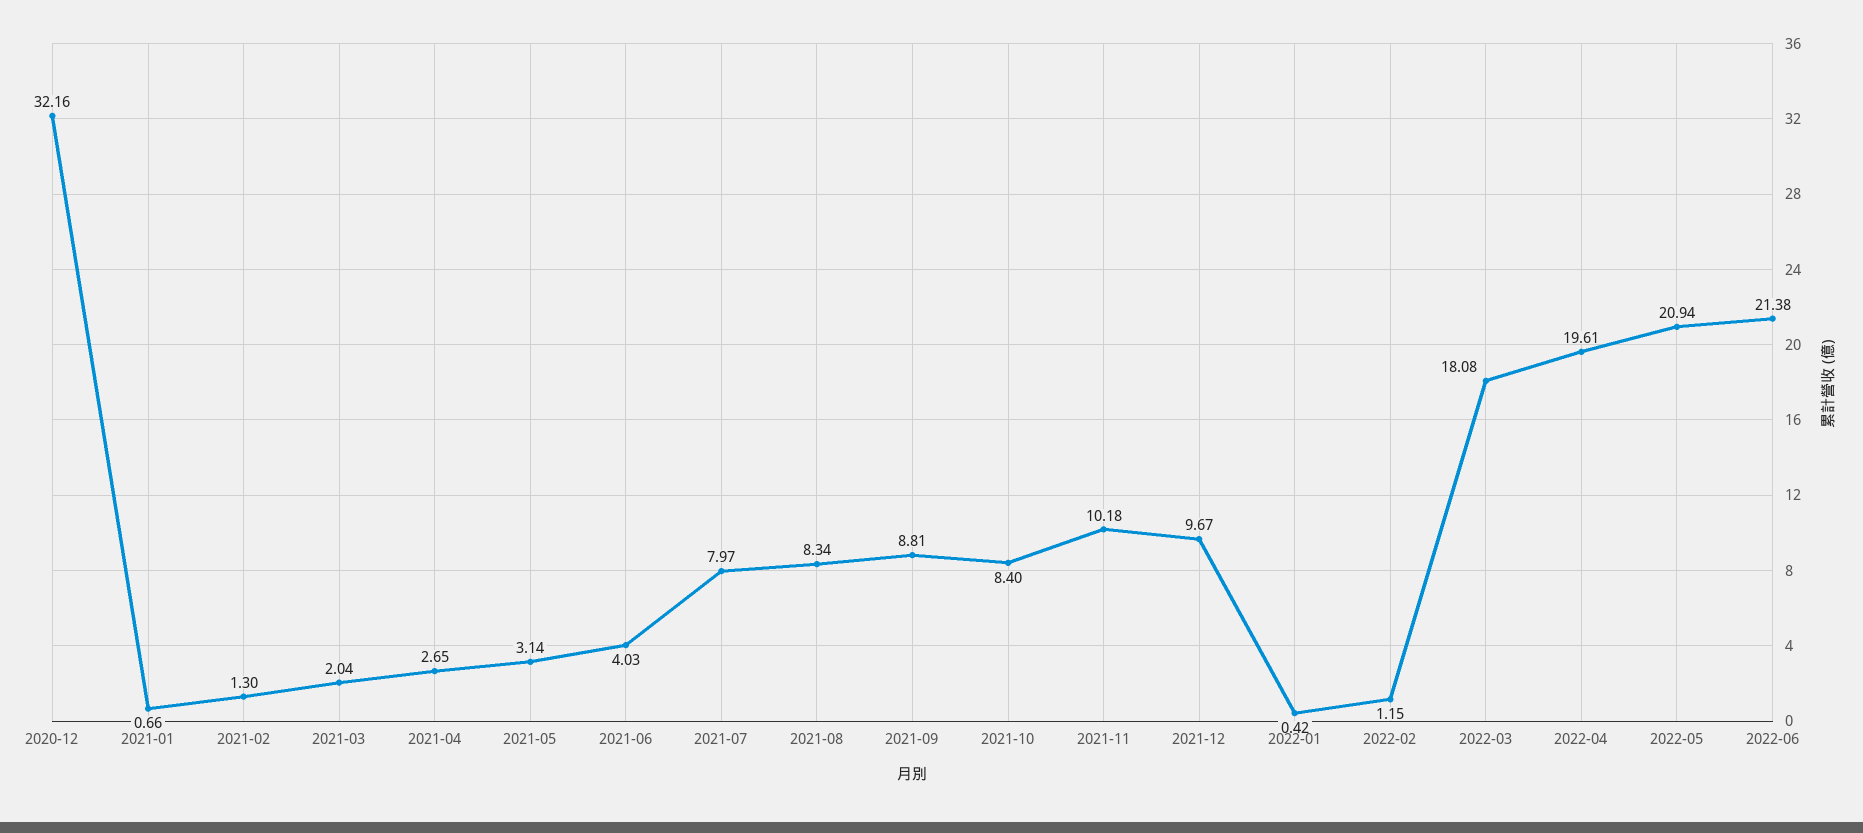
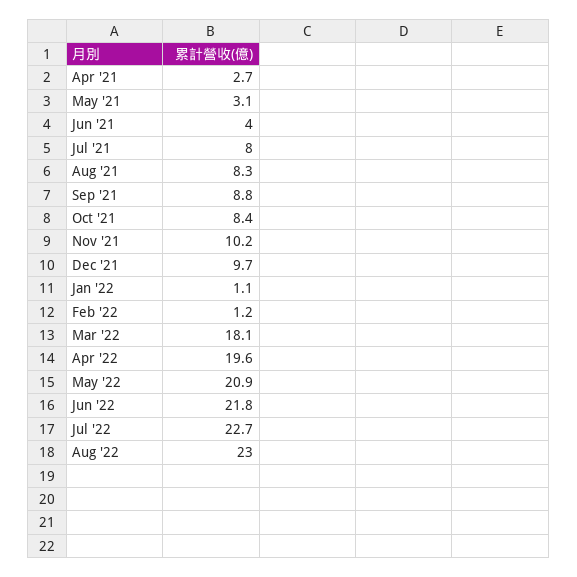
2020-12: 32.16 -> none
2021-01: 0.66 -> none
2021-02: 1.3 -> none
2021-03: 2.04 -> none
2022-01: 0.42 -> 1.1
2022-06: 21.38 -> 21.8
Jul '22: none -> 22.7
Aug '22: none -> 23

